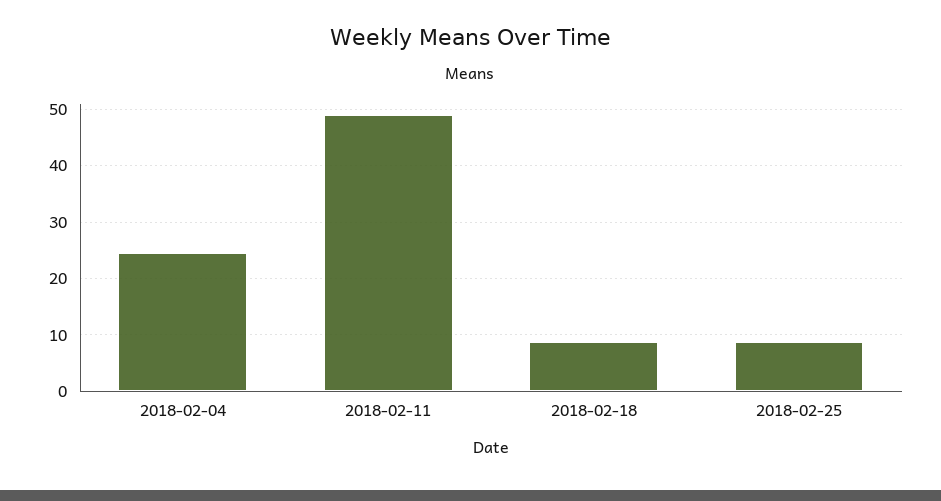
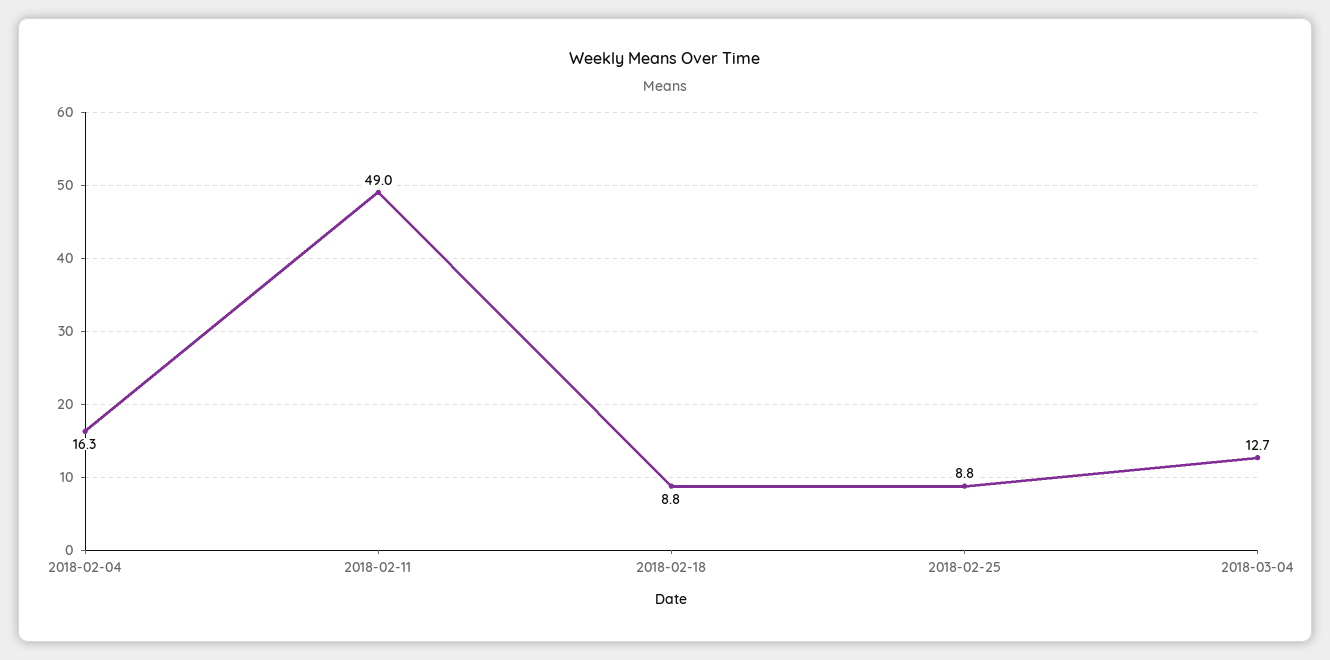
2018-02-04: 24 -> 16.3
2018-03-04: none -> 12.7

